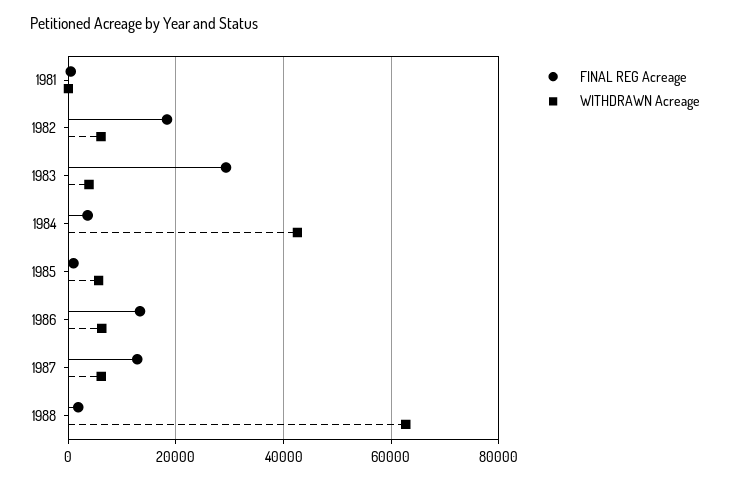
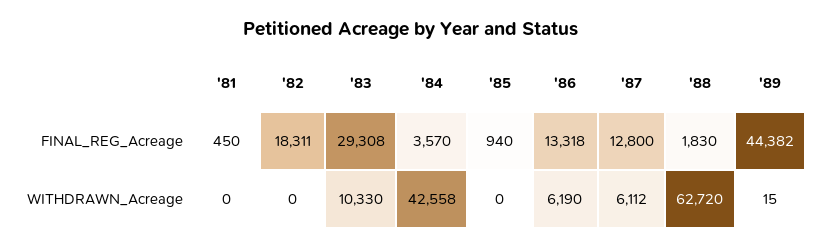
WITHDRAWN Acreage, 1982: 6000 -> 0
WITHDRAWN Acreage, 1983: 4000 -> 10330
WITHDRAWN Acreage, 1985: 6000 -> 0
FINAL REG Acreage, '89: none -> 44382
WITHDRAWN Acreage, '89: none -> 15

